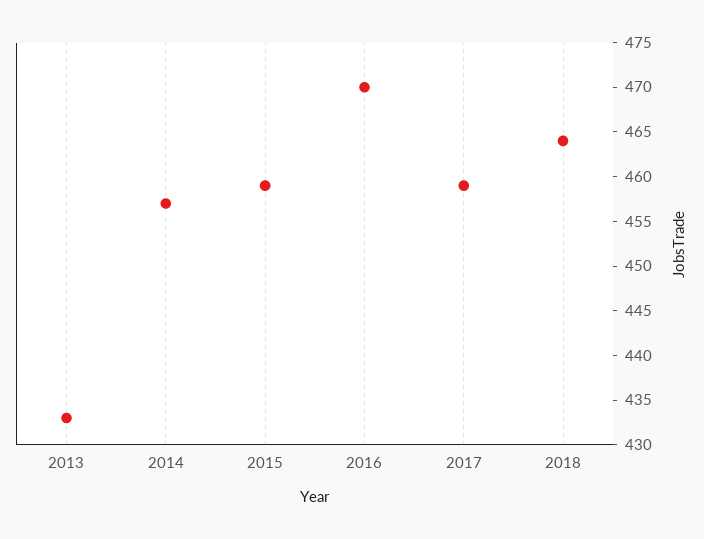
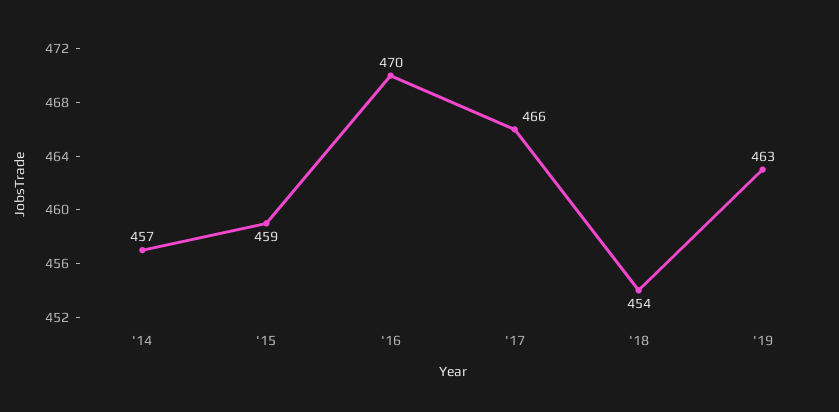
2013: 433 -> none
2017: 459 -> 466
2018: 464 -> 454
'19: none -> 463

